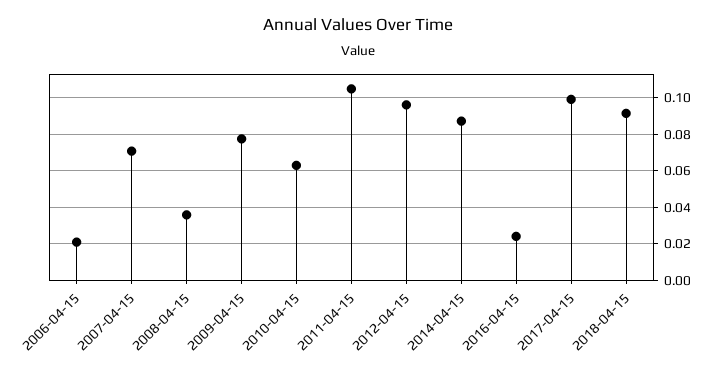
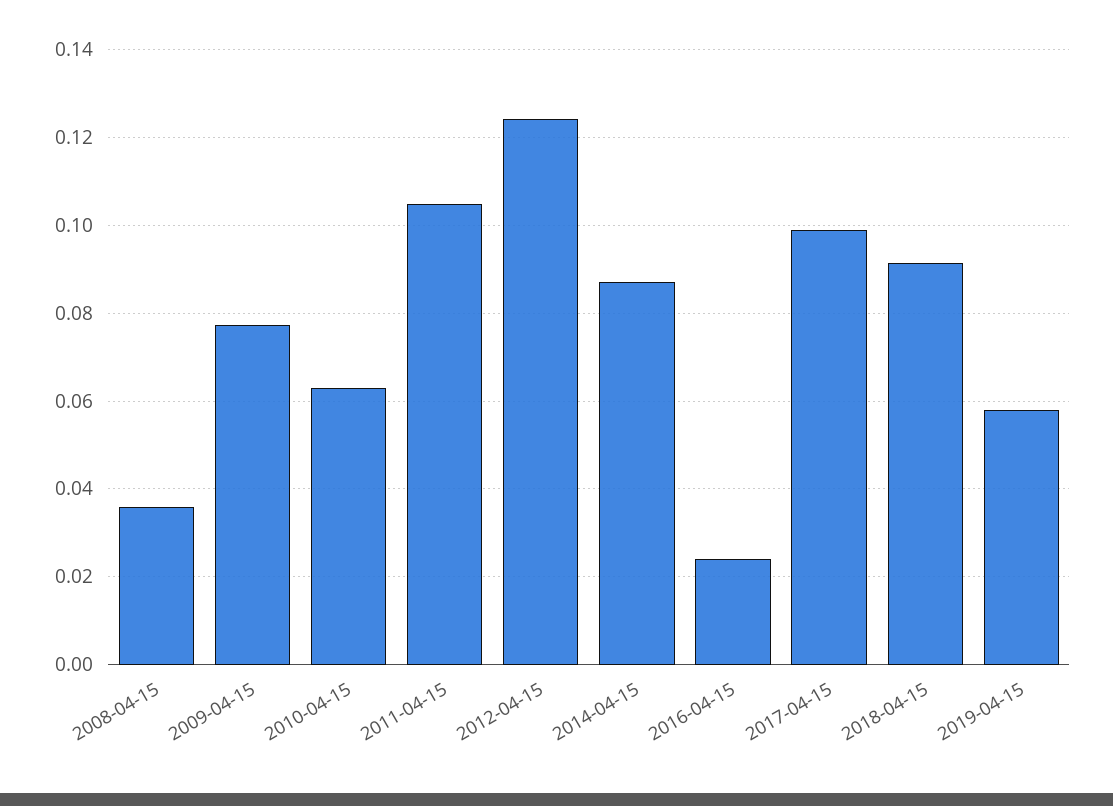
2006-04-15: 0.02 -> none
2007-04-15: 0.07 -> none
2012-04-15: 0.095 -> 0.124
2019-04-15: none -> 0.058

